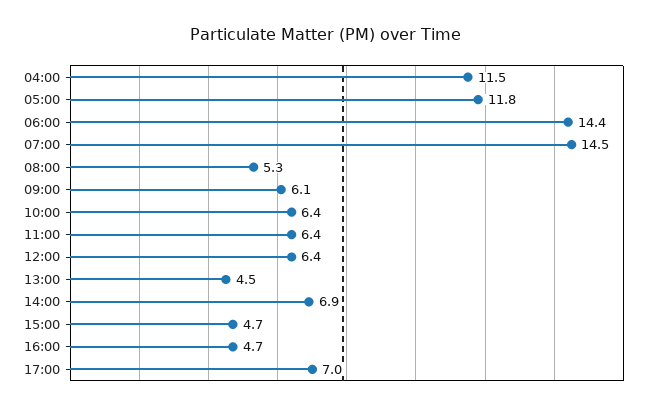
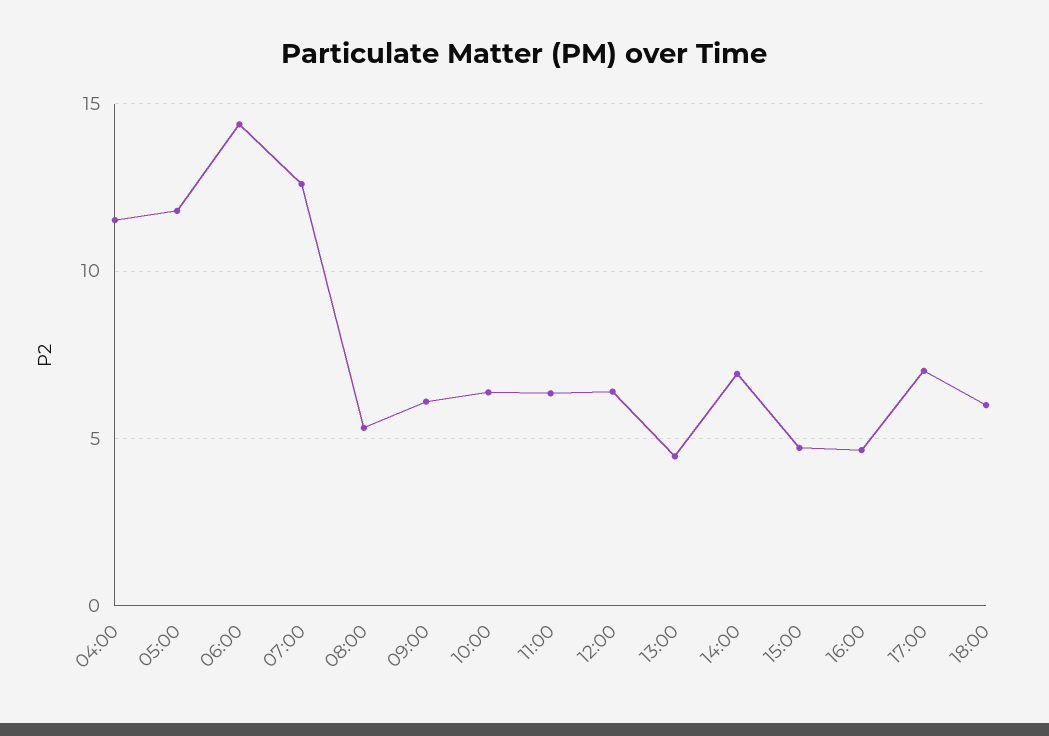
07:00: 14.5 -> 12.5
18:00: none -> 6

